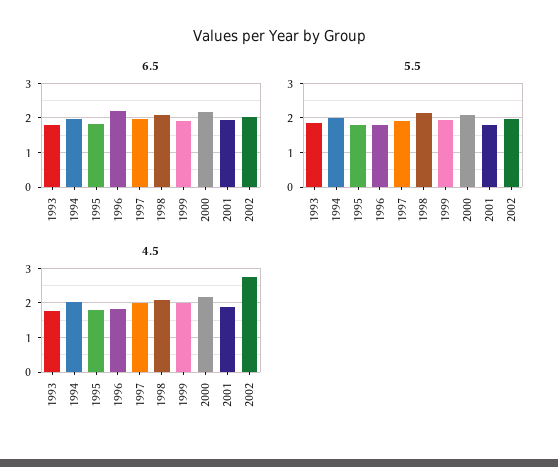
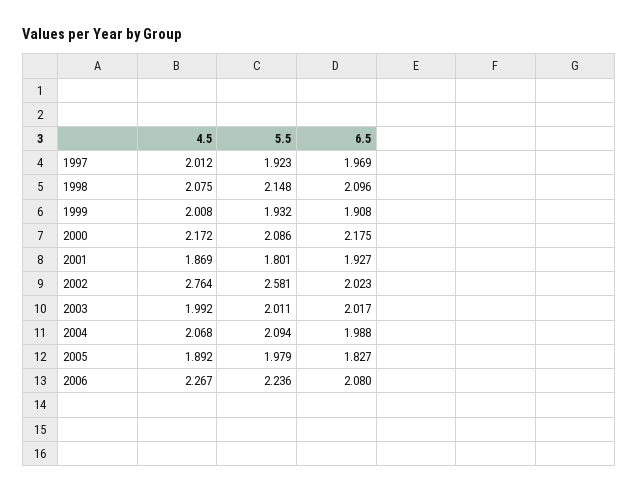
6.5, 1993: 1.8 -> none
6.5, 1994: 2 -> none
6.5, 1995: 1.8 -> none
6.5, 1996: 2.2 -> none
5.5, 1993: 1.8 -> none
5.5, 1994: 2 -> none
5.5, 1995: 1.8 -> none
5.5, 1996: 1.8 -> none
5.5, 2002: 2 -> 2.581
4.5, 1993: 1.8 -> none
4.5, 1994: 2 -> none
4.5, 1995: 1.8 -> none
4.5, 1996: 1.8 -> none
4.5, 2003: none -> 1.992
5.5, 2003: none -> 2.011
6.5, 2003: none -> 2.017
4.5, 2004: none -> 2.068
5.5, 2004: none -> 2.094
6.5, 2004: none -> 1.988
4.5, 2005: none -> 1.892
5.5, 2005: none -> 1.979
6.5, 2005: none -> 1.827
4.5, 2006: none -> 2.267
5.5, 2006: none -> 2.236
6.5, 2006: none -> 2.08

